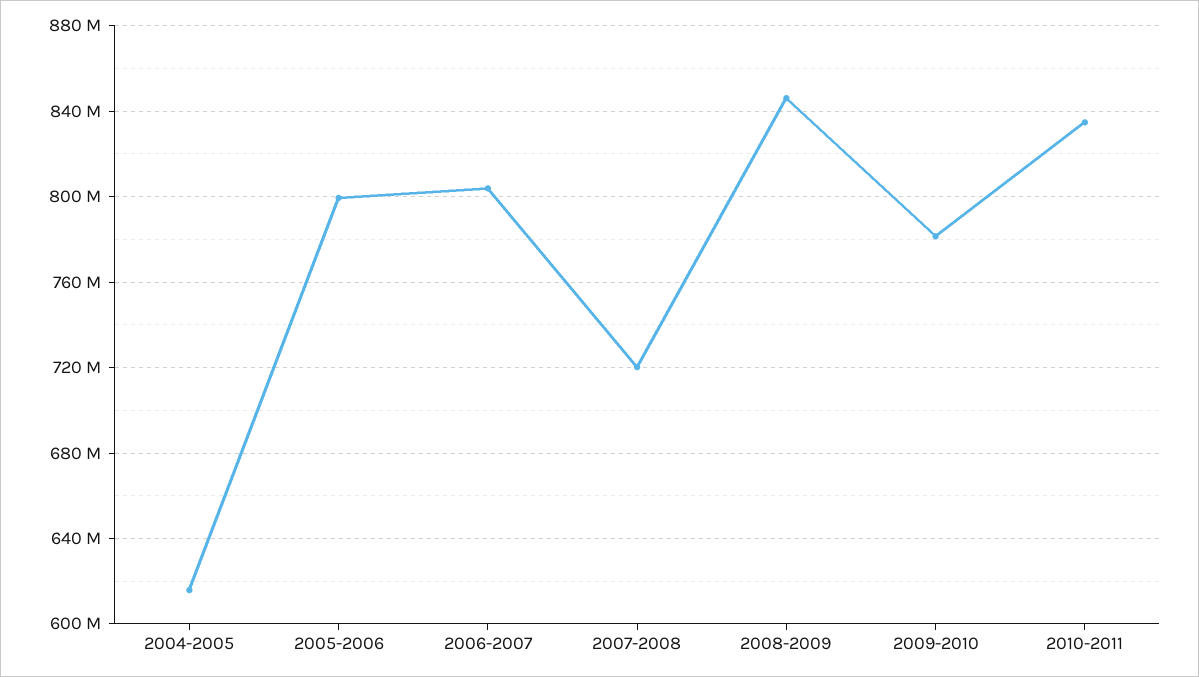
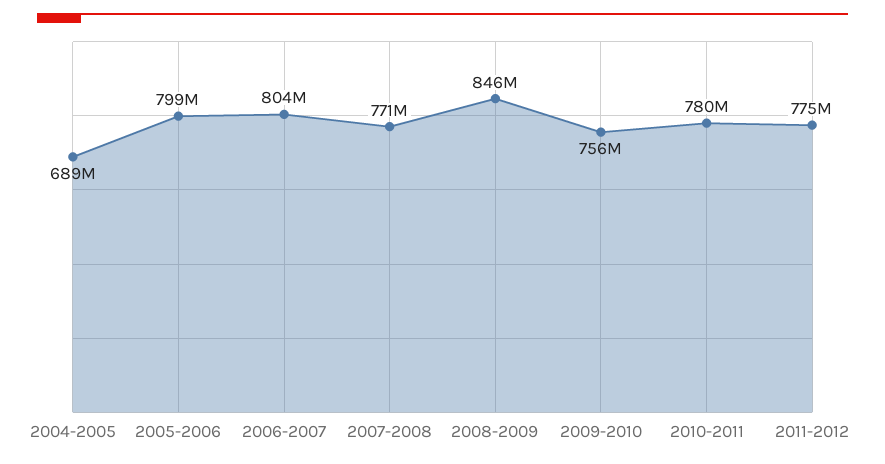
2004-2005: 615000000 -> 689000000
2007-2008: 720000000 -> 771000000
2009-2010: 780000000 -> 756000000
2010-2011: 835000000 -> 780000000
2011-2012: none -> 775000000

